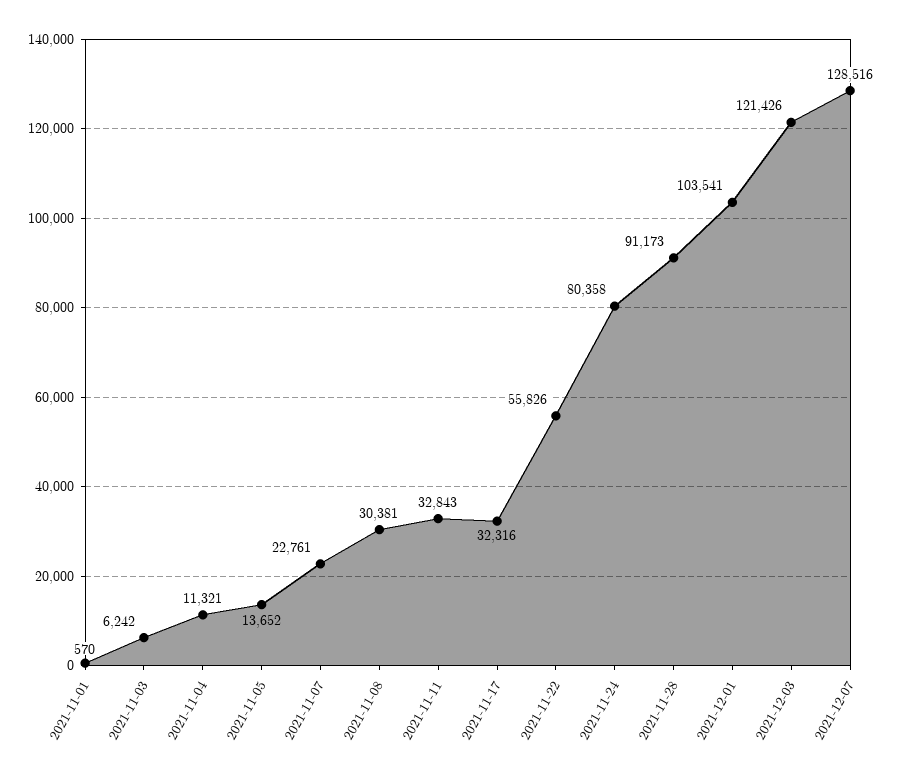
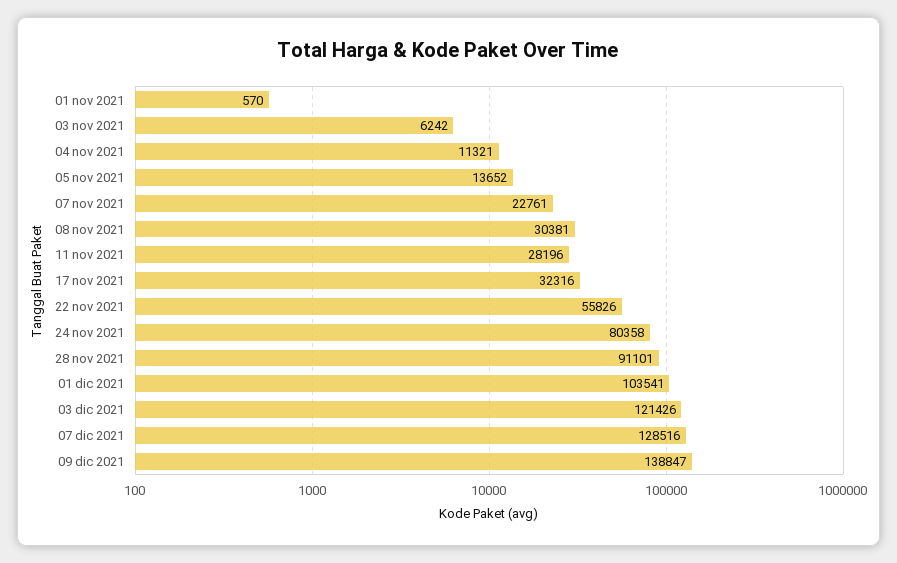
2021-11-11: 32843 -> 28196
2021-11-28: 91173 -> 91101
09 dic 2021: none -> 138847

